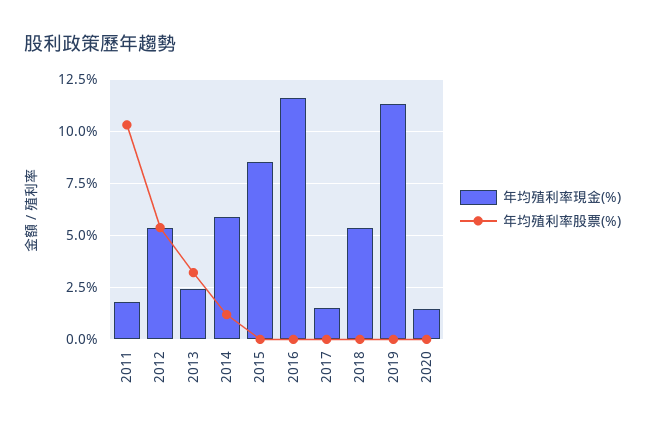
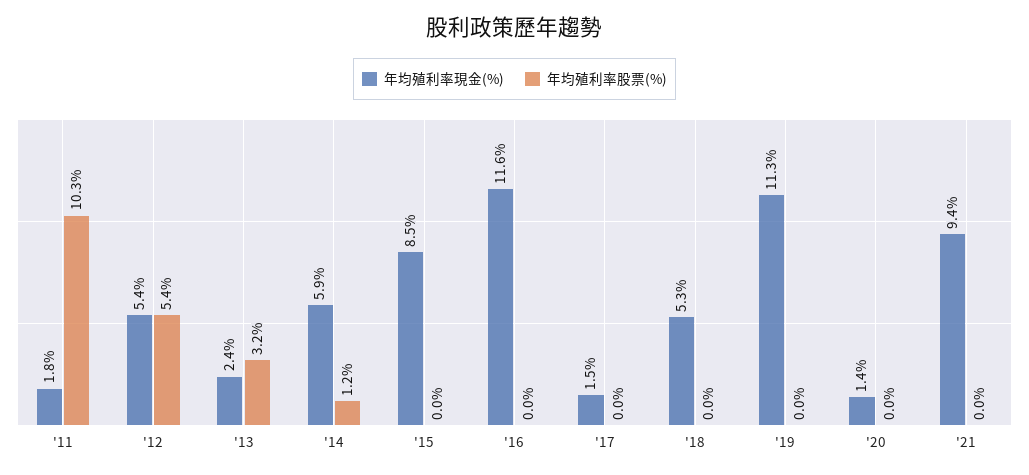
年均殖利率現金(%), '21: none -> 9.4
年均殖利率股票(%), '21: none -> 0

